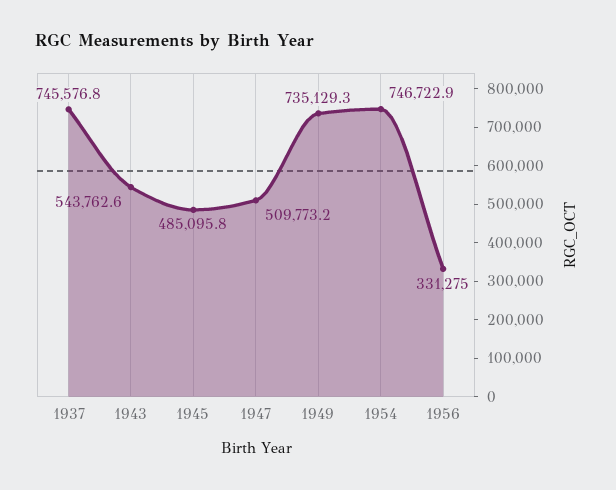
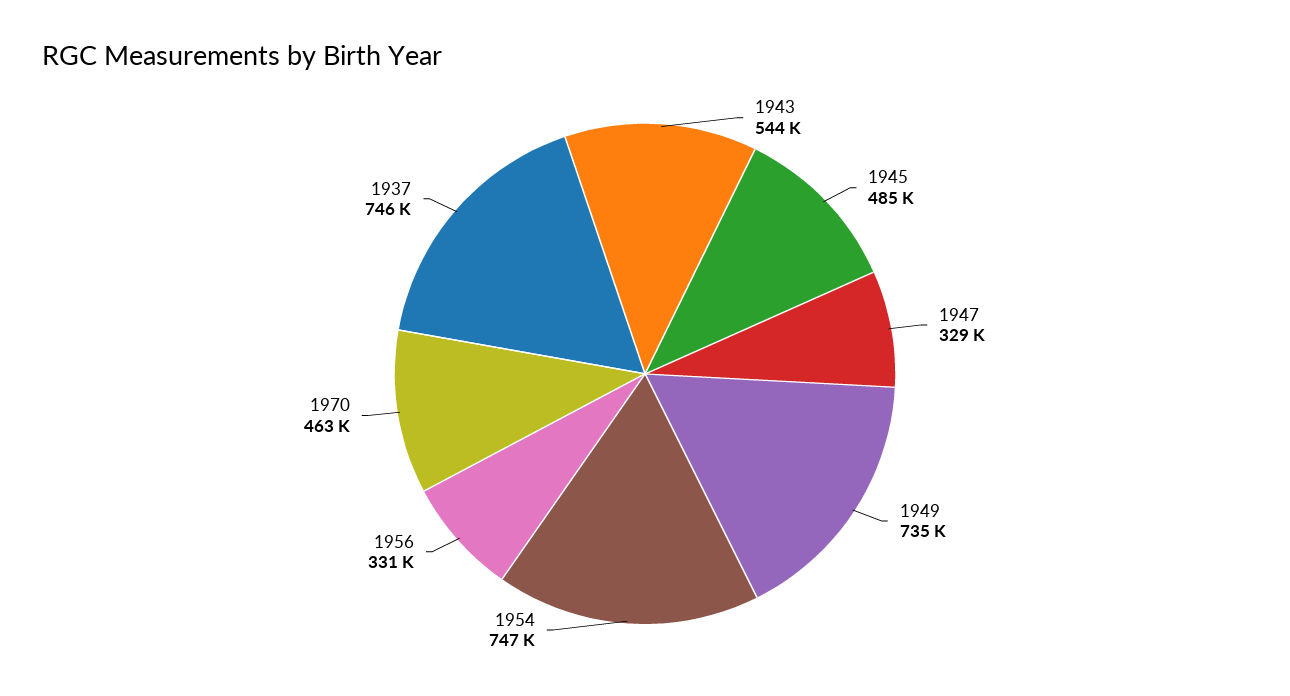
1947: 509773.2 -> 329000
1970: none -> 463000

